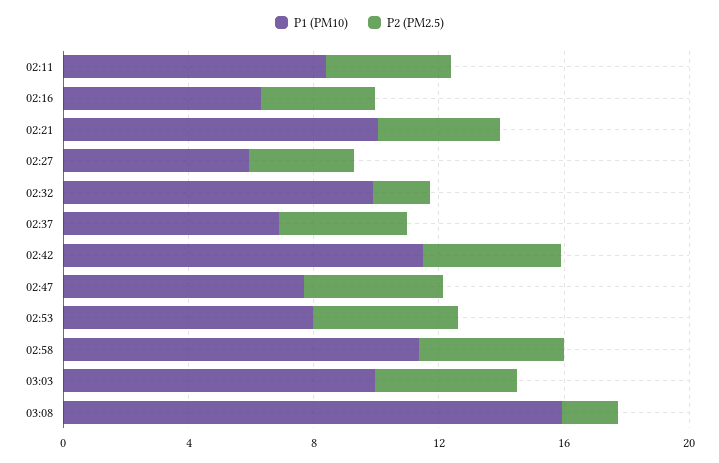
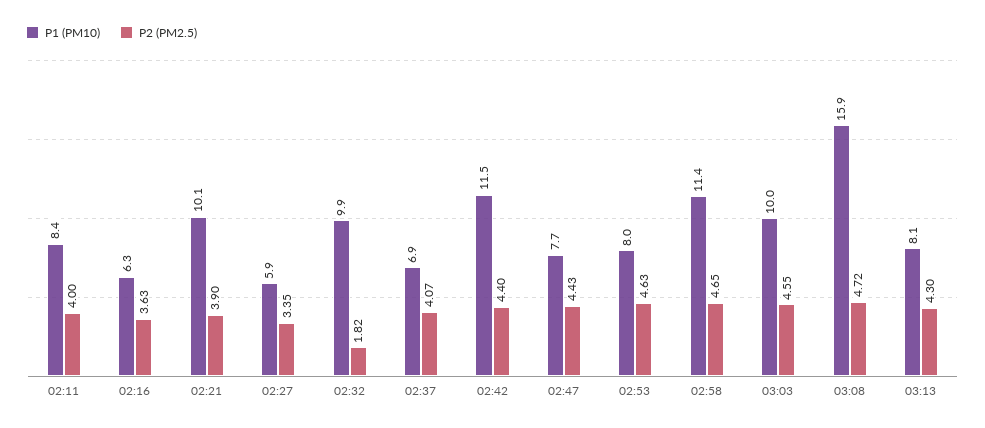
P2 (PM2.5), 03:08: 2 -> 4.72
P1 (PM10), 03:13: none -> 8.1
P2 (PM2.5), 03:13: none -> 4.3

